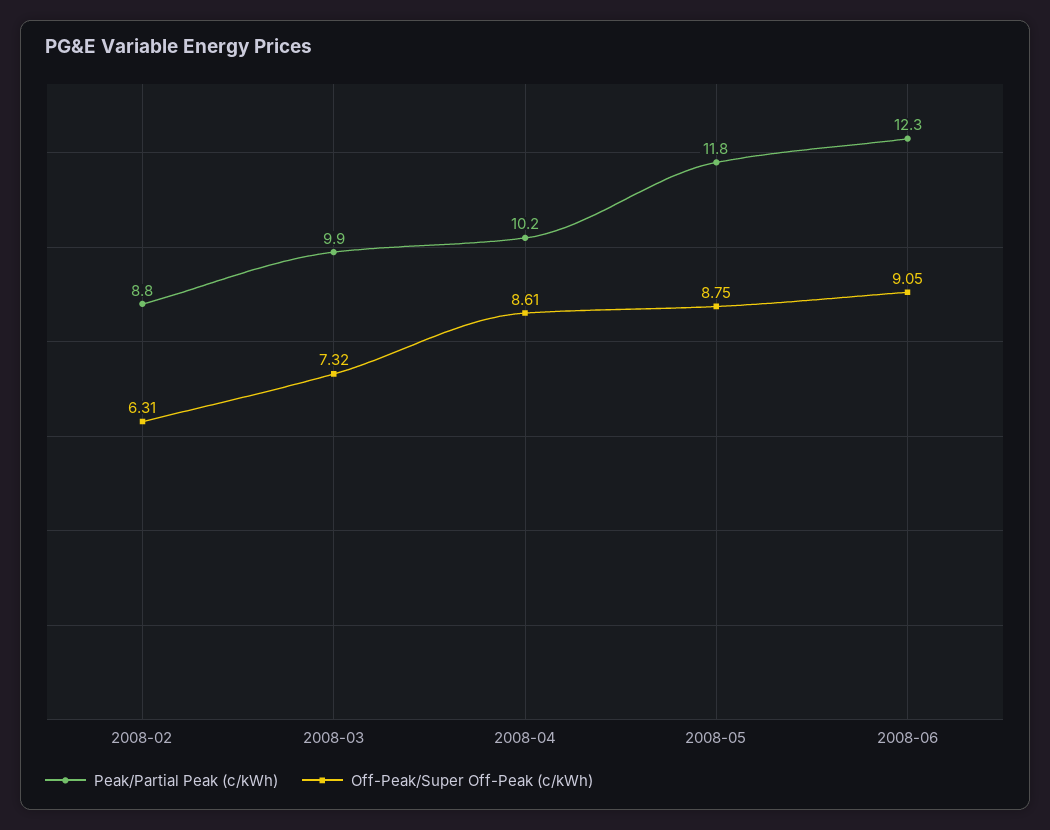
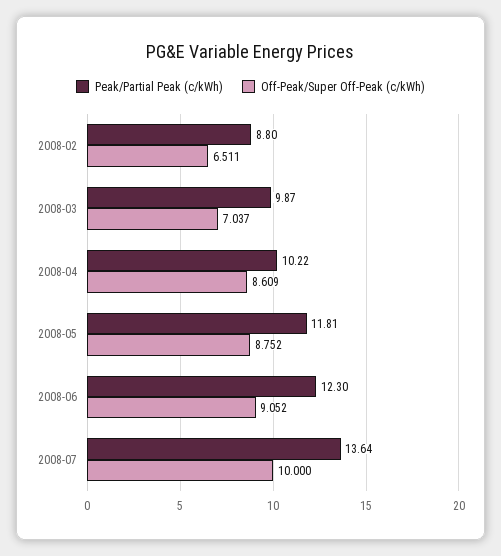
Off-Peak/Super Off-Peak (c/kWh), 2008-02: 6.31 -> 6.511
Off-Peak/Super Off-Peak (c/kWh), 2008-03: 7.32 -> 7.037
Peak/Partial Peak (c/kWh), 2008-07: none -> 13.64
Off-Peak/Super Off-Peak (c/kWh), 2008-07: none -> 10

